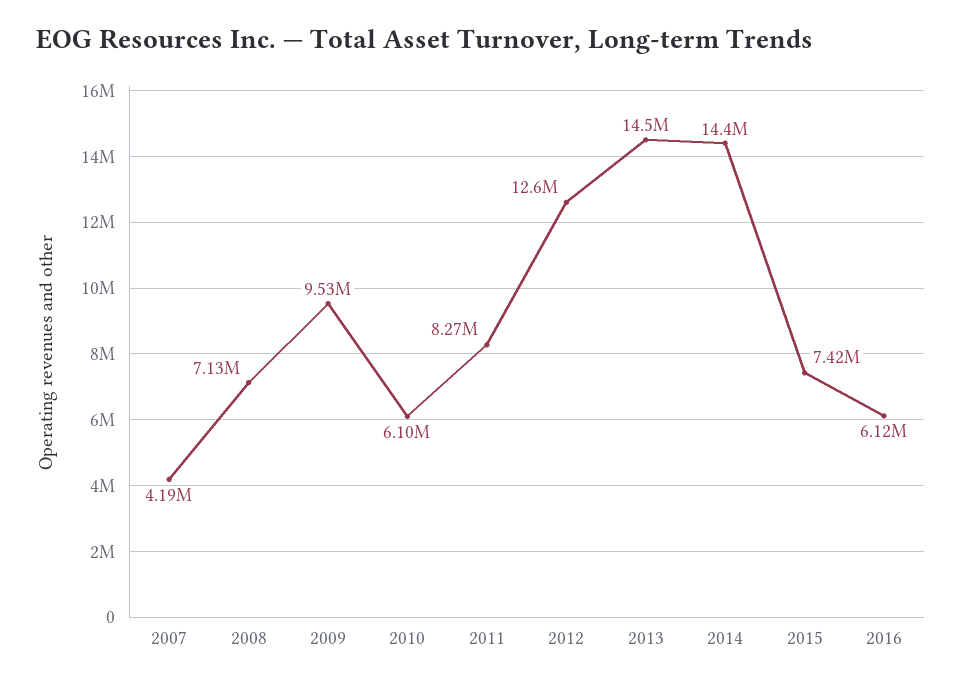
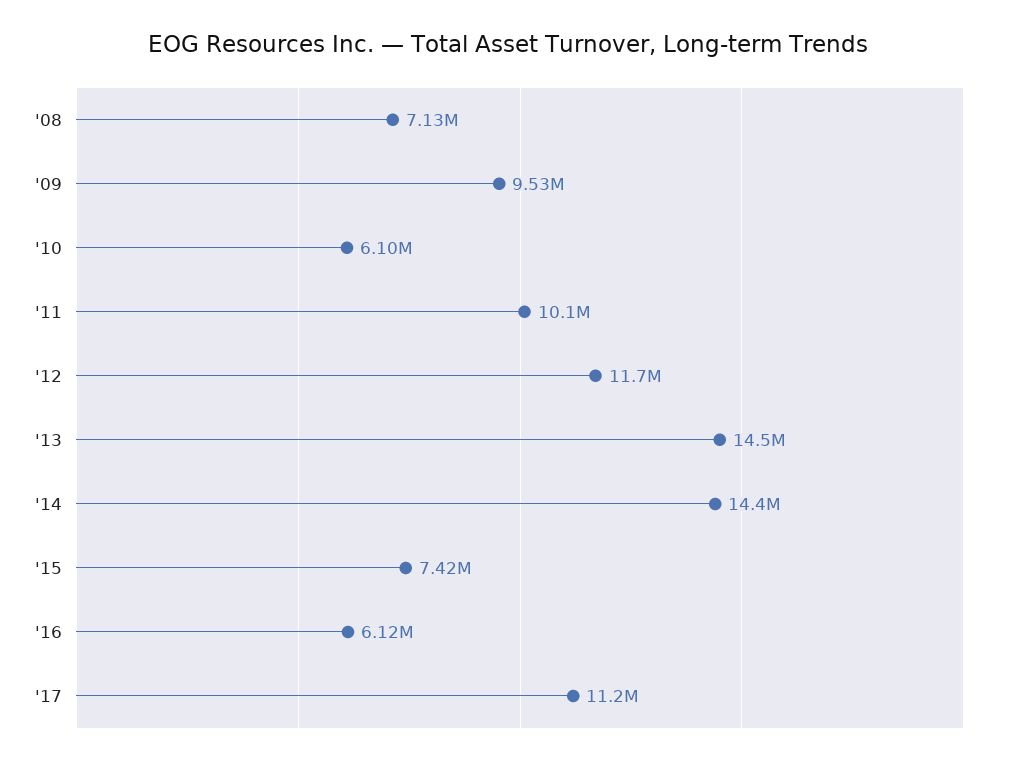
2007: 4190000 -> none
2011: 8270000 -> 10100000
2012: 12600000 -> 11700000
'17: none -> 11200000

